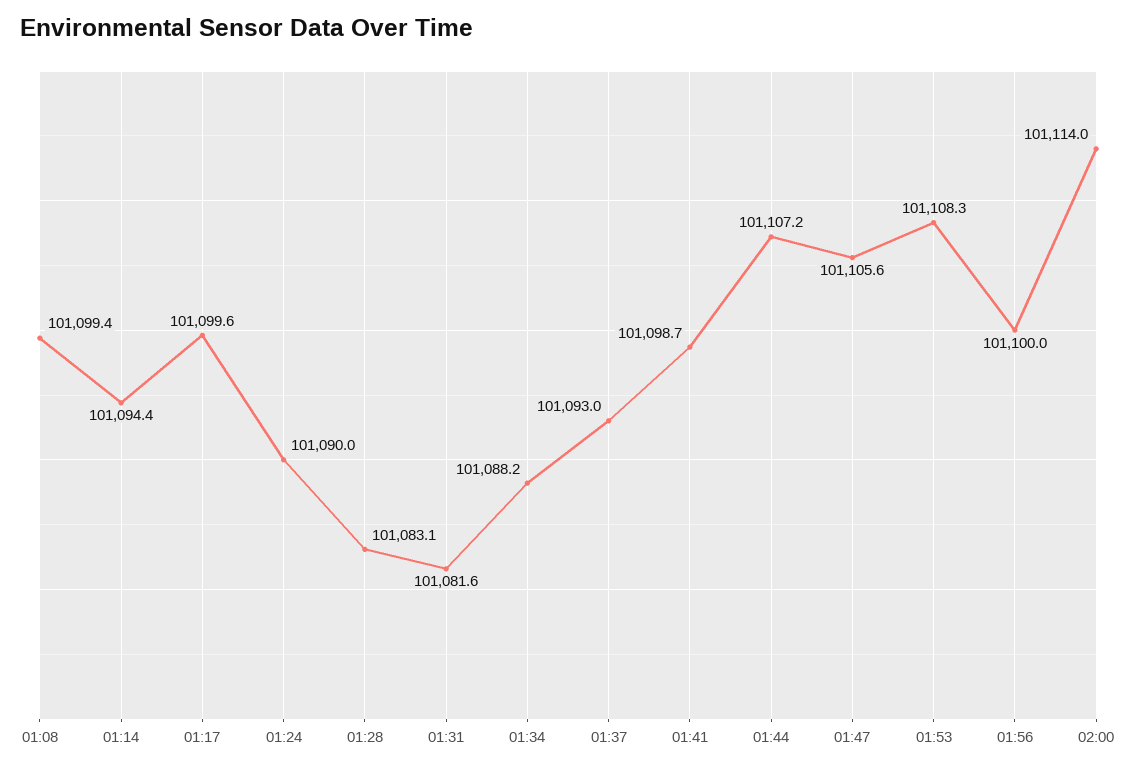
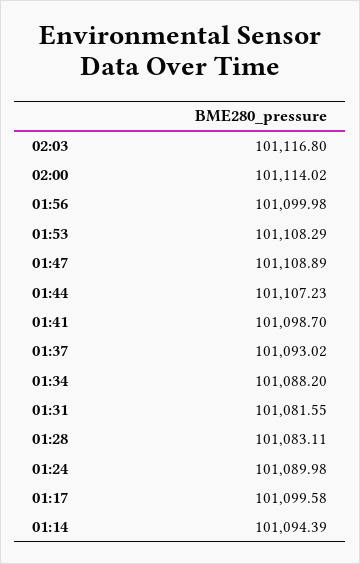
01:08: 101099.4 -> none
01:47: 101105.6 -> 101108.89
02:03: none -> 101116.8

